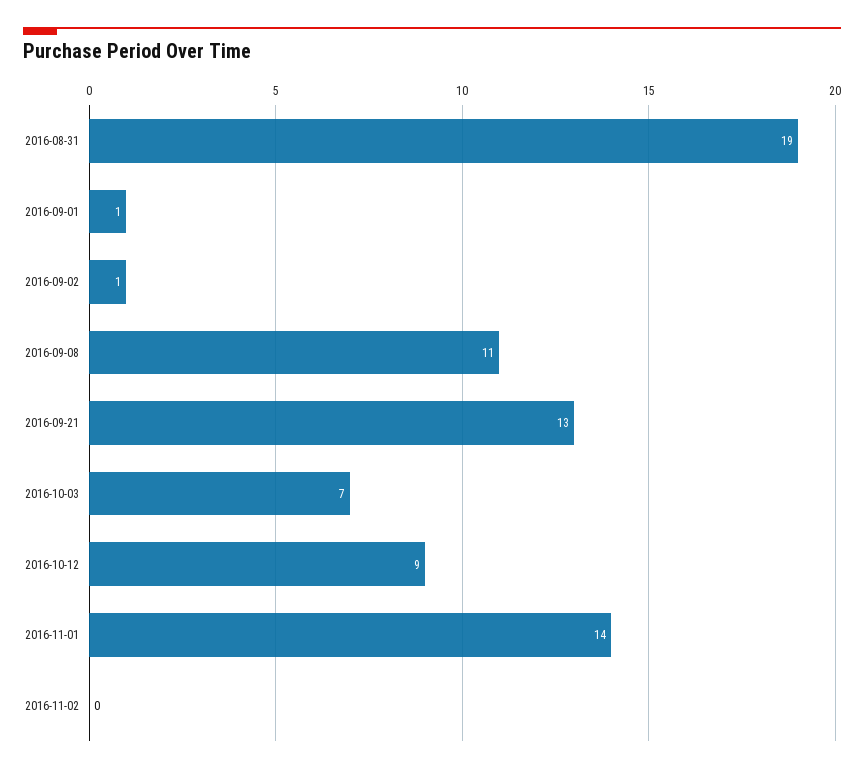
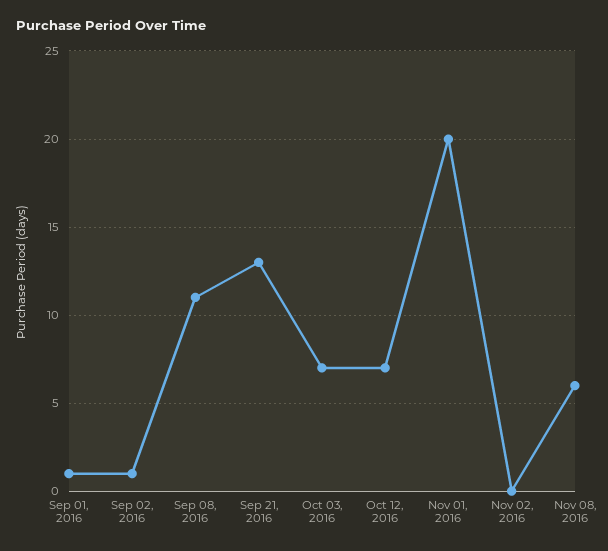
2016-08-31: 19 -> none
2016-10-12: 9 -> 7
2016-11-01: 14 -> 20
Nov 08, 2016: none -> 6

